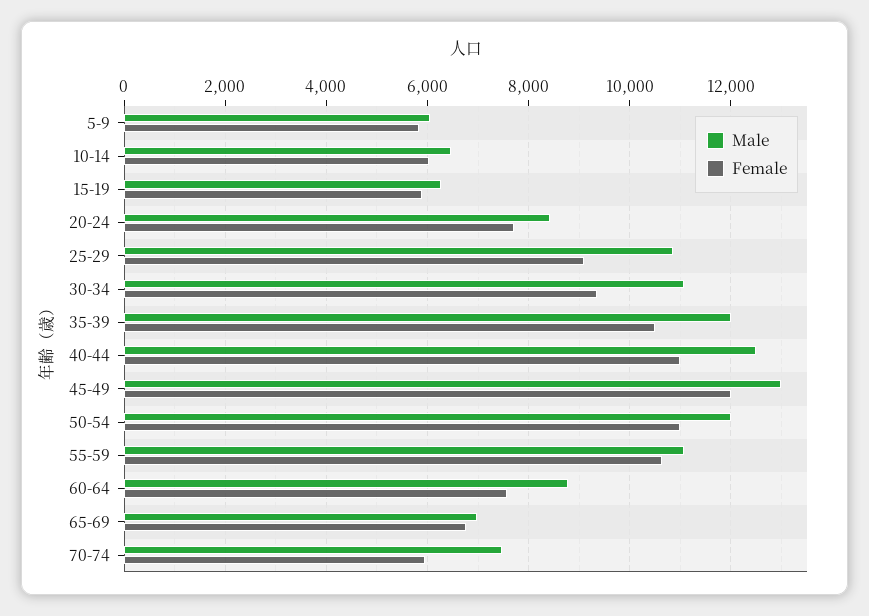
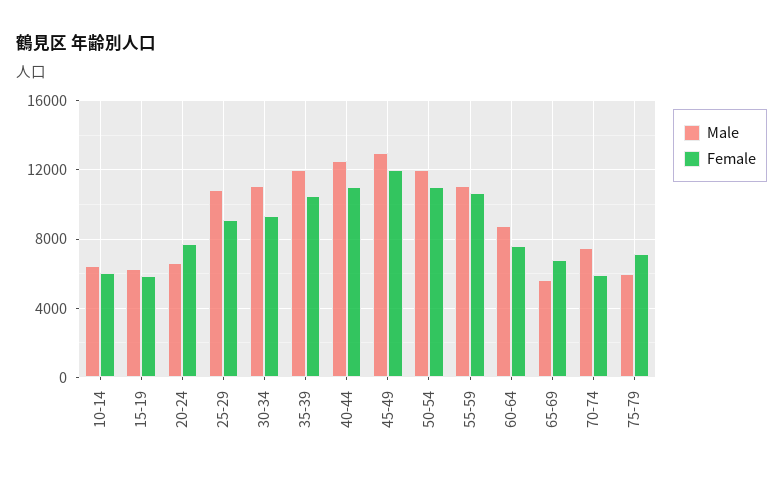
Male, 5-9: 6000 -> none
Female, 5-9: 5800 -> none
Male, 20-24: 8400 -> 6500
Male, 65-69: 7000 -> 5500
Male, 75-79: none -> 6000
Female, 75-79: none -> 7000

